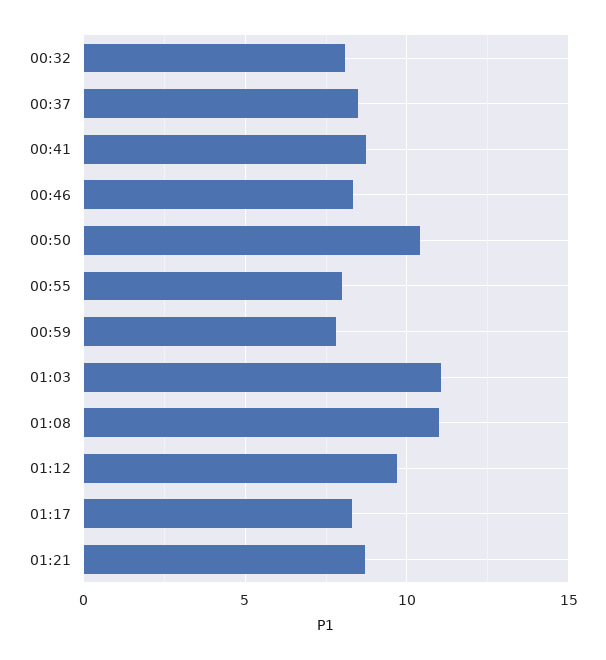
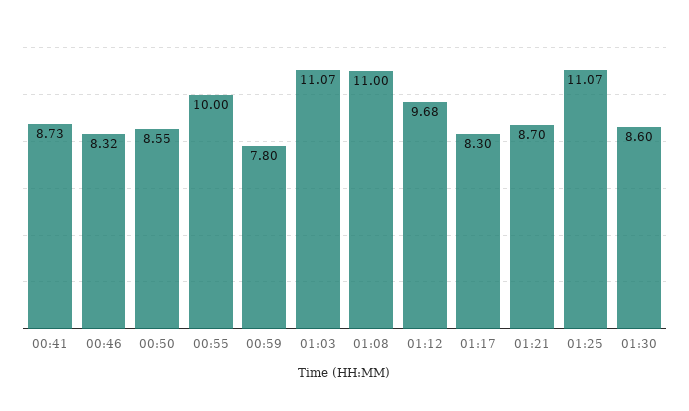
00:32: 8 -> none
00:37: 8.5 -> none
00:50: 10.5 -> 8.55
00:55: 8 -> 10
01:25: none -> 11.07
01:30: none -> 8.6

